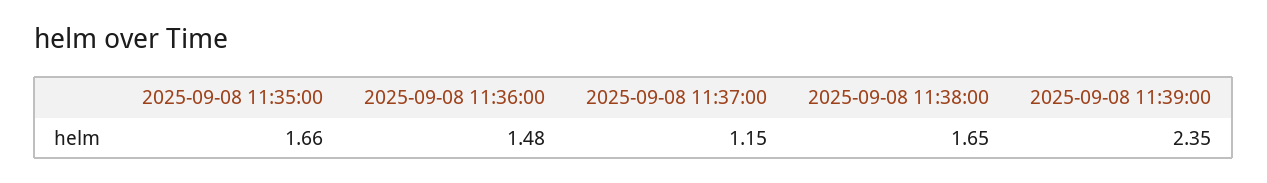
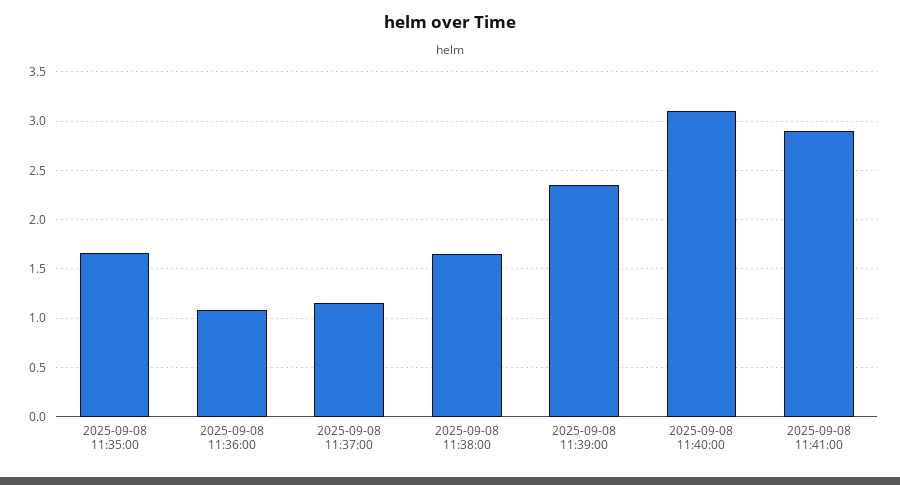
2025-09-08 11:36:00: 1.48 -> 1.1
2025-09-08 11:40:00: none -> 3.1
2025-09-08 11:41:00: none -> 2.9

